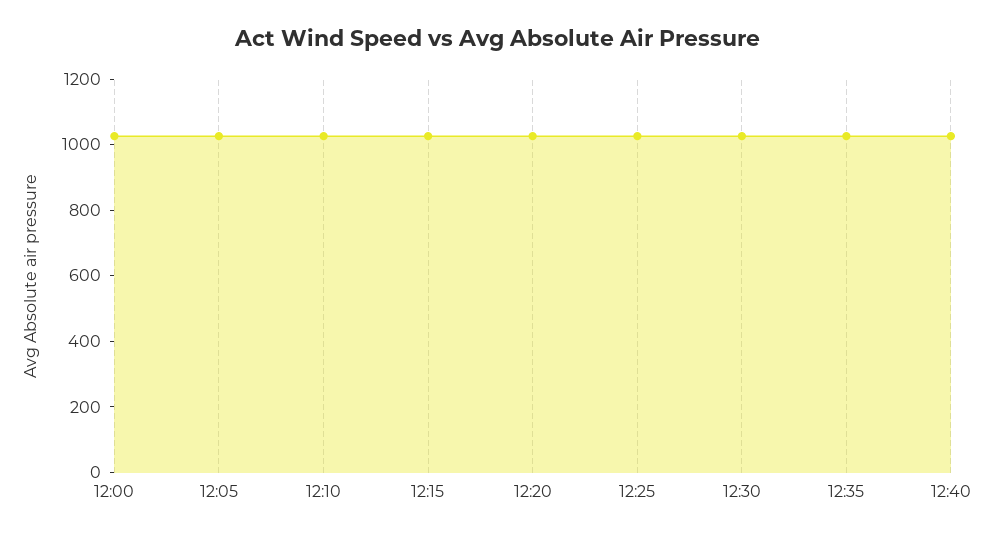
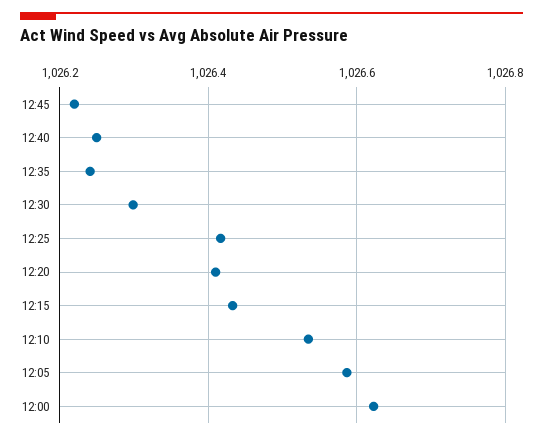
12:45: none -> 1026.22

